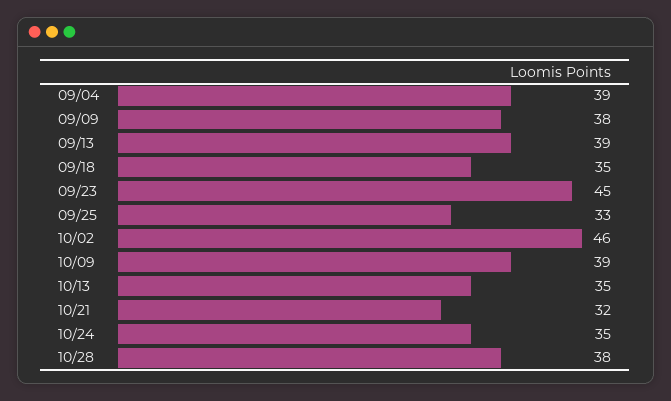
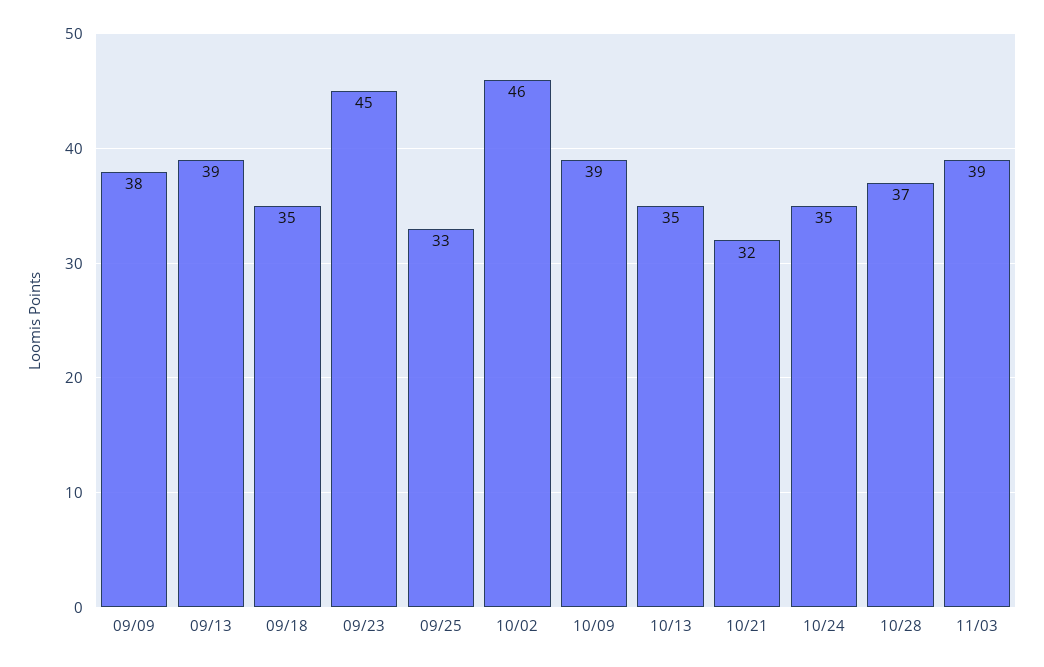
09/04: 39 -> none
10/28: 38 -> 37
11/03: none -> 39

